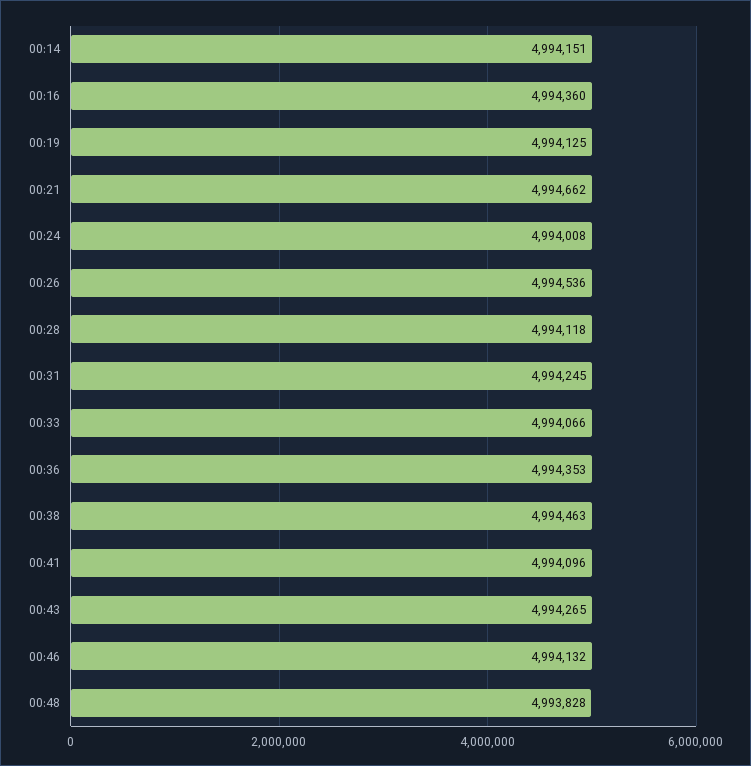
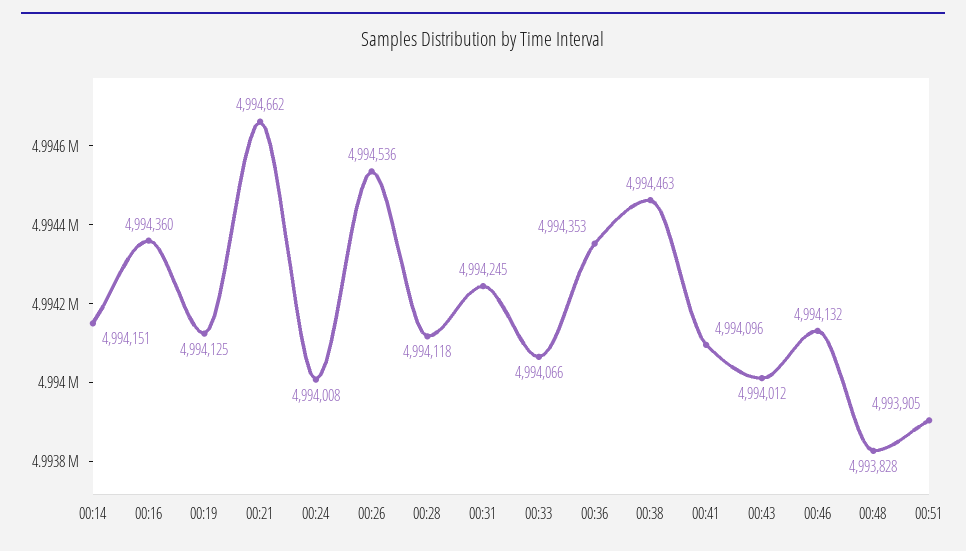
00:43: 4994265 -> 4994012
00:51: none -> 4993905

